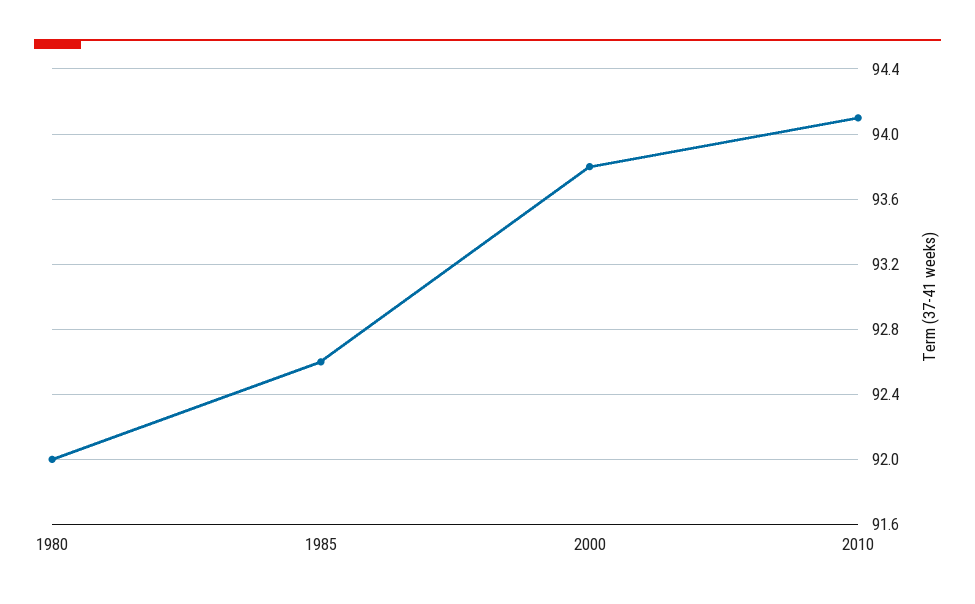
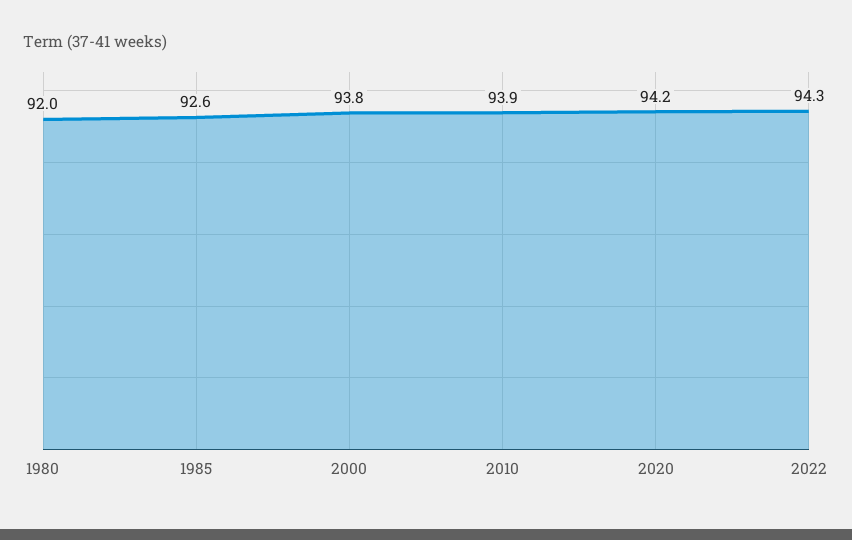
2010: 94.1 -> 93.9
2020: none -> 94.2
2022: none -> 94.3

